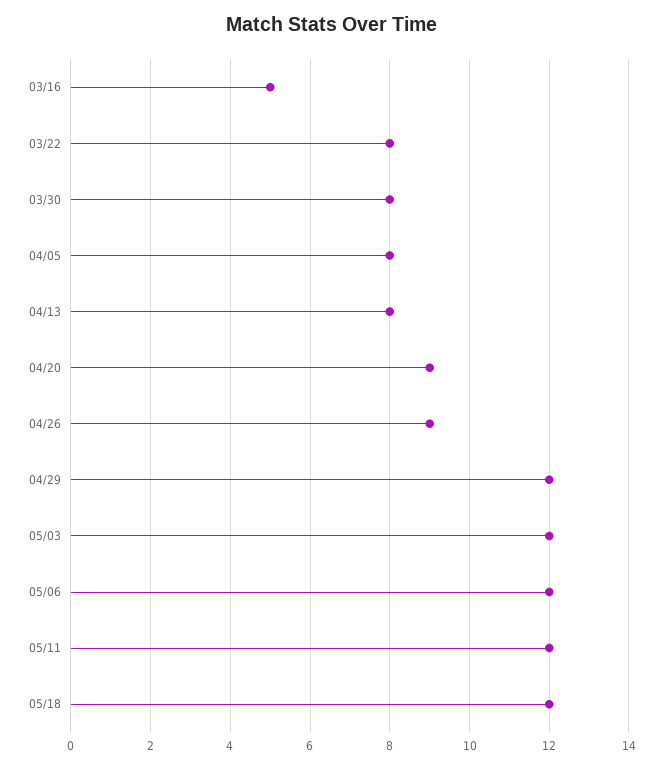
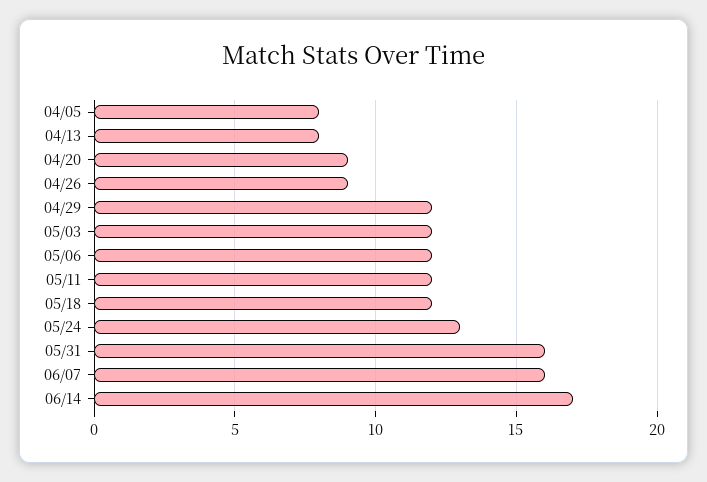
03/16: 5 -> none
03/22: 8 -> none
03/30: 8 -> none
05/24: none -> 13
05/31: none -> 16
06/07: none -> 16
06/14: none -> 17

